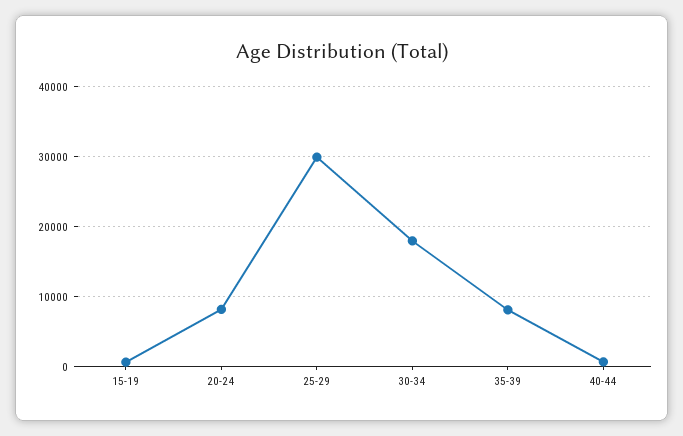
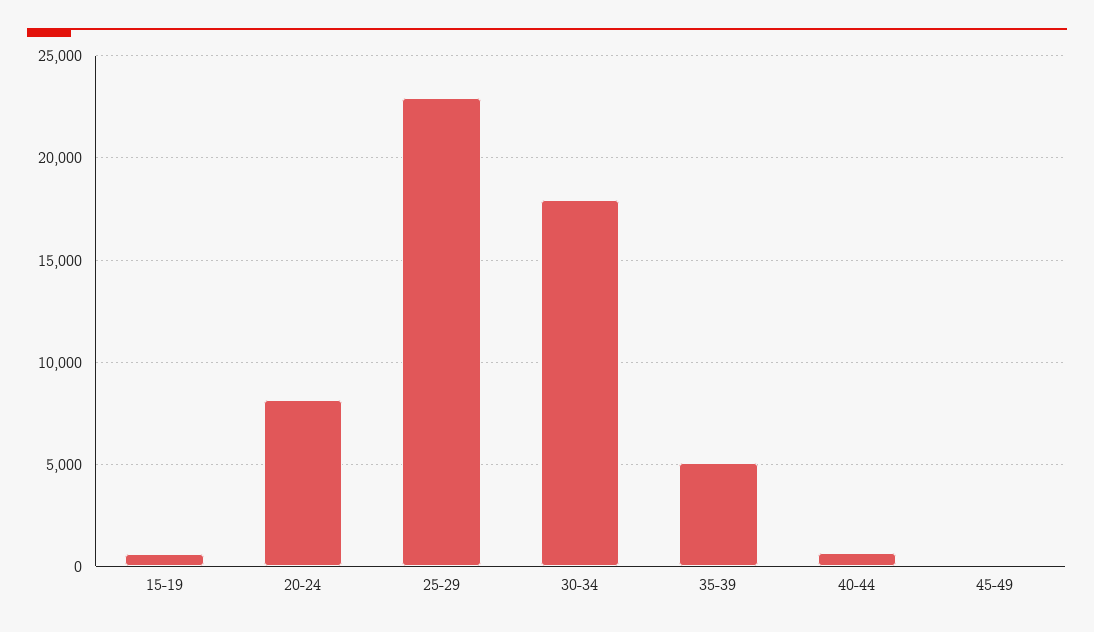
25-29: 30000 -> 23000
35-39: 8000 -> 5000
45-49: none -> 0

